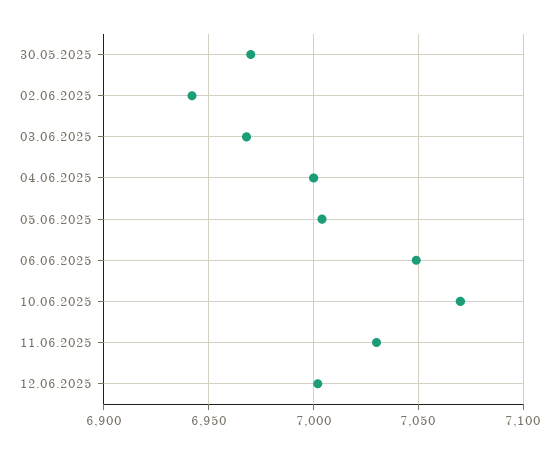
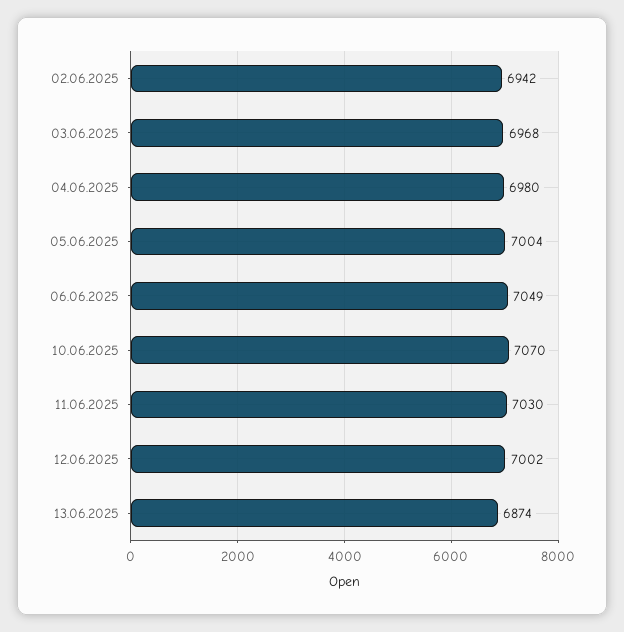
30.05.2025: 6970 -> none
04.06.2025: 7000 -> 6980
13.06.2025: none -> 6874

